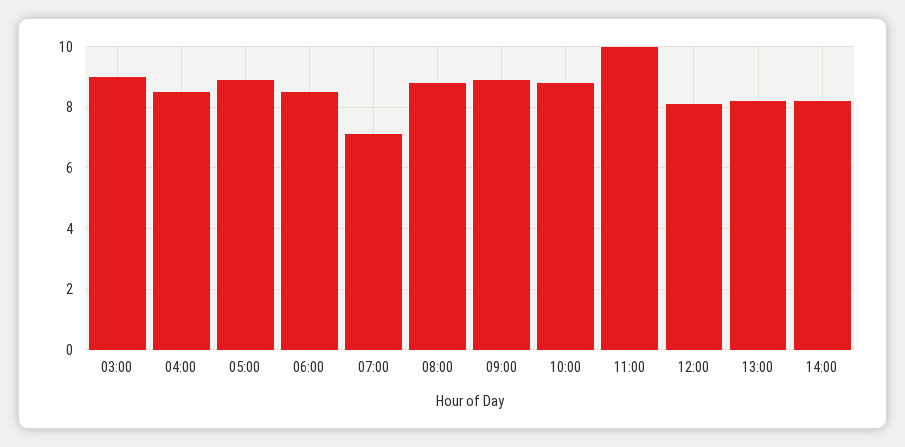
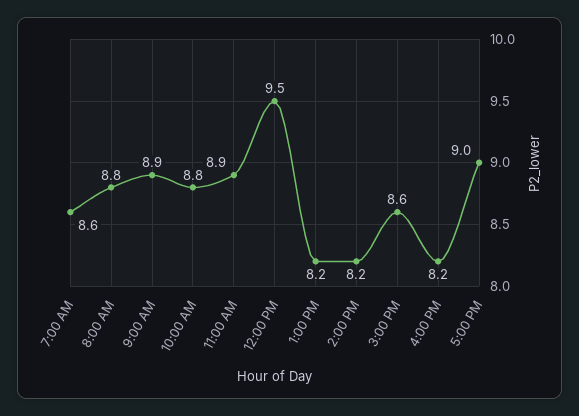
03:00: 9 -> none
04:00: 8.5 -> none
05:00: 9 -> none
06:00: 8.5 -> none
07:00: 7 -> 8.6
11:00: 10 -> 8.9
12:00: 8 -> 9.5
3:00 PM: none -> 8.6
4:00 PM: none -> 8.2
5:00 PM: none -> 9

